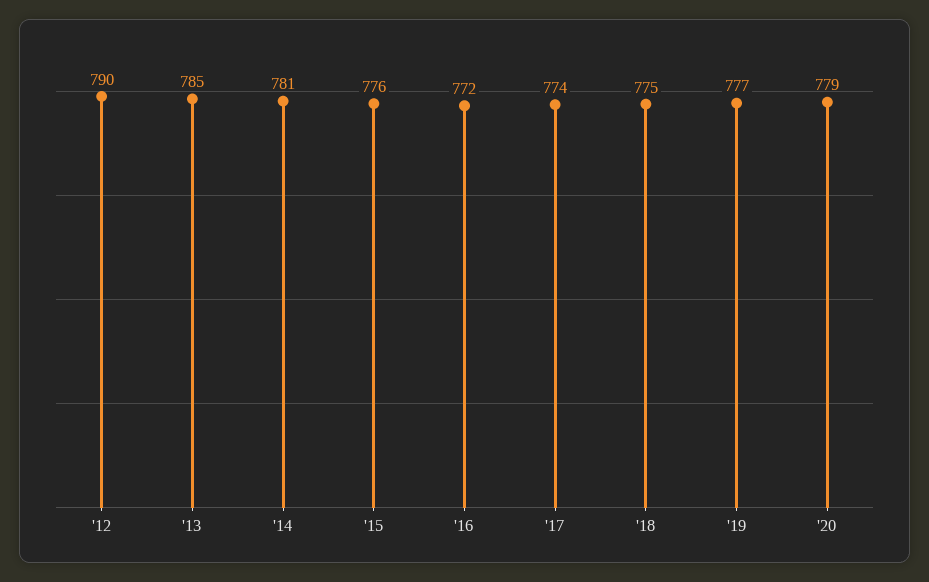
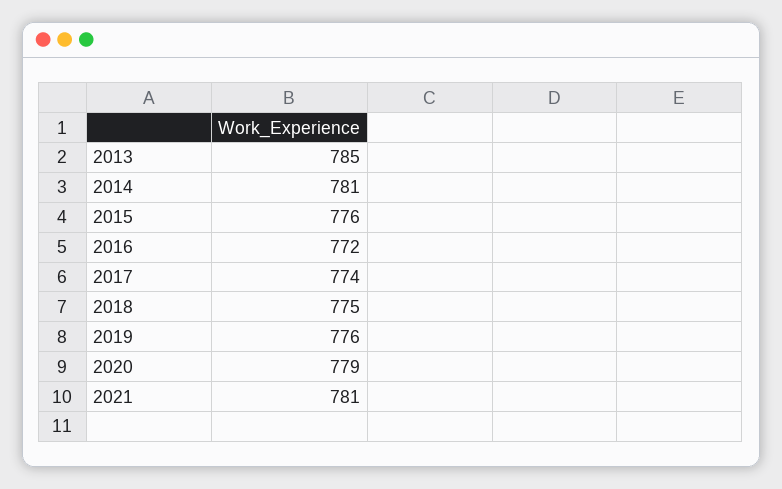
'12: 790 -> none
'19: 777 -> 776
2021: none -> 781

